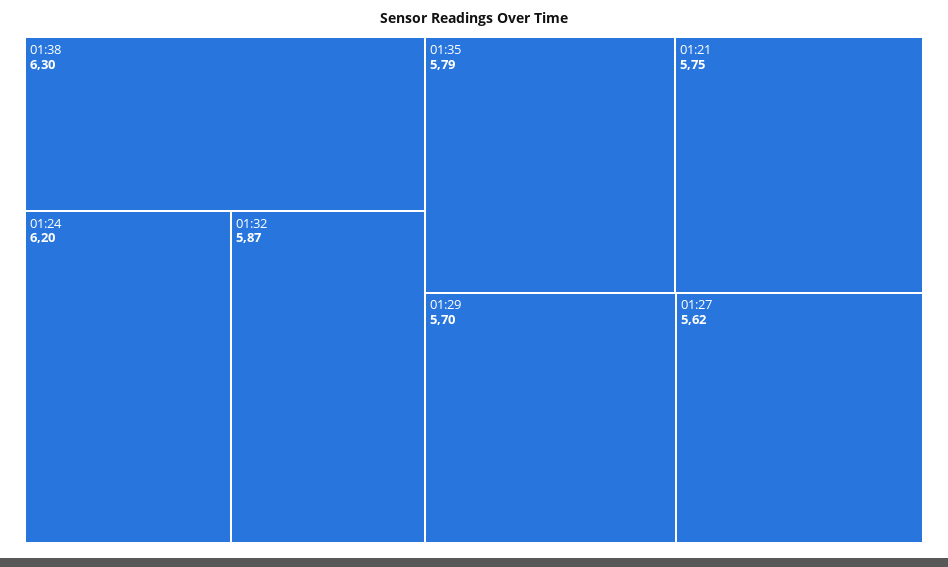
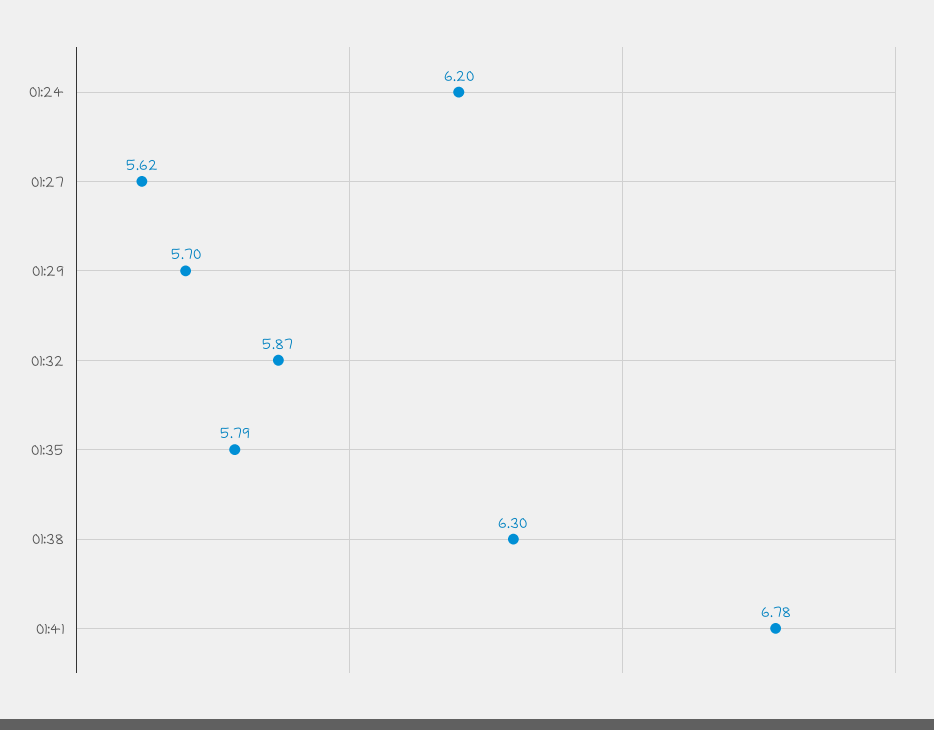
01:21: 5.75 -> none
01:41: none -> 6.78

